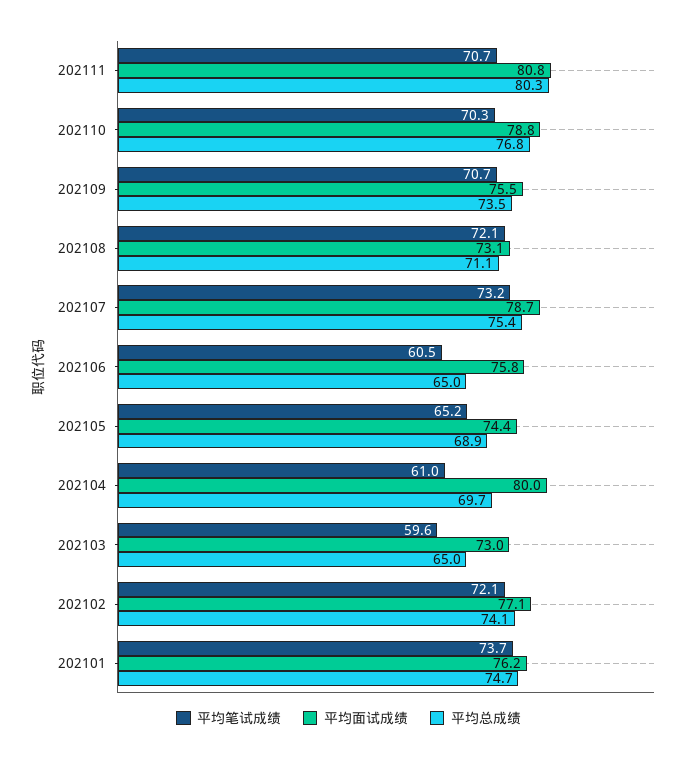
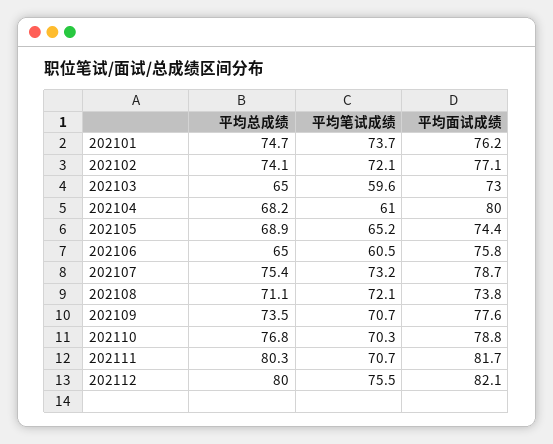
平均面试成绩, 202111: 80.8 -> 81.7
平均面试成绩, 202109: 75.5 -> 77.6
平均面试成绩, 202108: 73.1 -> 73.8
平均总成绩, 202104: 69.7 -> 68.2
平均总成绩, 202112: none -> 80
平均笔试成绩, 202112: none -> 75.5
平均面试成绩, 202112: none -> 82.1

